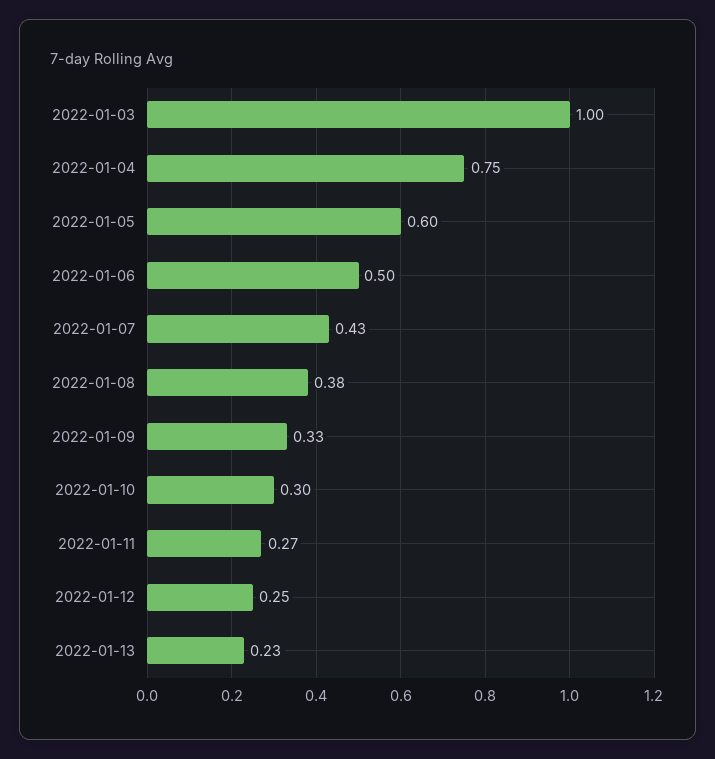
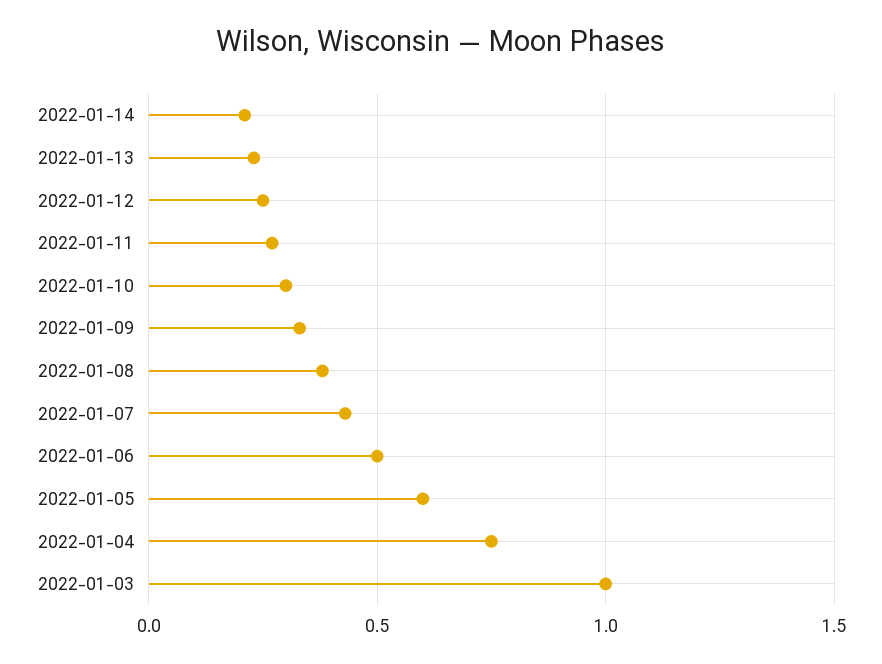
2022-01-14: none -> 0.2

